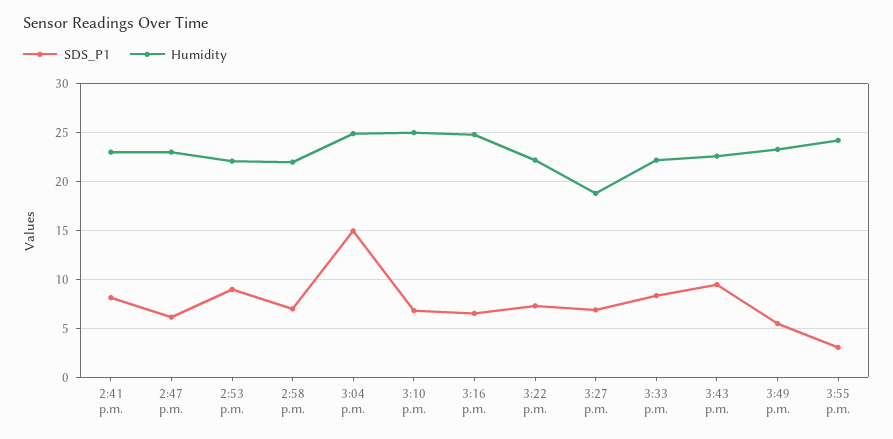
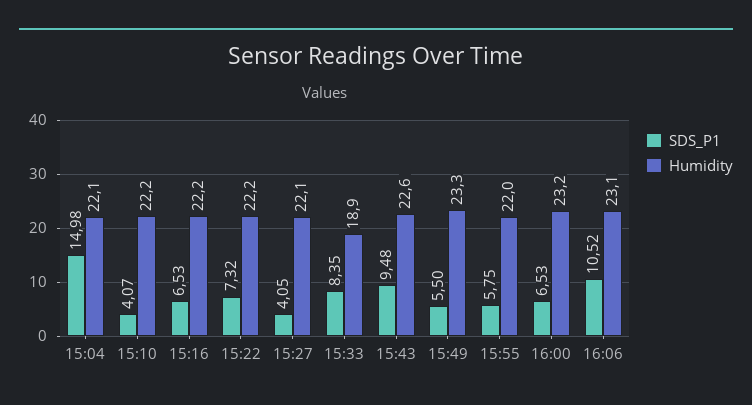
SDS_P1, 2:41 p.m.: 8 -> none
Humidity, 2:41 p.m.: 23 -> none
SDS_P1, 2:47 p.m.: 6 -> none
Humidity, 2:47 p.m.: 23 -> none
SDS_P1, 2:53 p.m.: 9 -> none
Humidity, 2:53 p.m.: 22 -> none
SDS_P1, 2:58 p.m.: 7 -> none
Humidity, 2:58 p.m.: 22 -> none
Humidity, 3:04 p.m.: 25 -> 22.1
SDS_P1, 3:10 p.m.: 7 -> 4.07
Humidity, 3:10 p.m.: 25 -> 22.2
Humidity, 3:16 p.m.: 25 -> 22.2
SDS_P1, 3:27 p.m.: 7 -> 4.05
Humidity, 3:27 p.m.: 19 -> 22.1
Humidity, 3:33 p.m.: 22 -> 18.9
SDS_P1, 3:55 p.m.: 3 -> 5.75
Humidity, 3:55 p.m.: 24 -> 22
SDS_P1, 16:00: none -> 6.53
Humidity, 16:00: none -> 23.2
SDS_P1, 16:06: none -> 10.52
Humidity, 16:06: none -> 23.1

